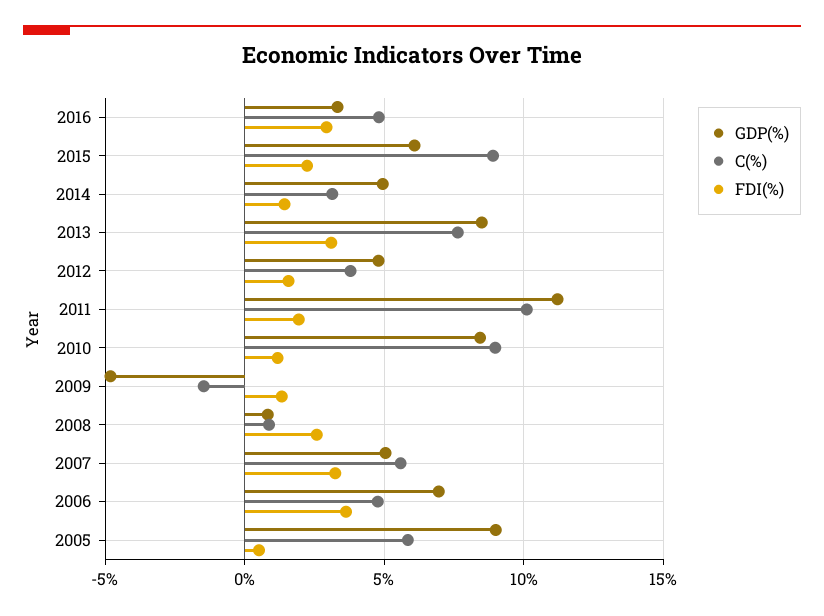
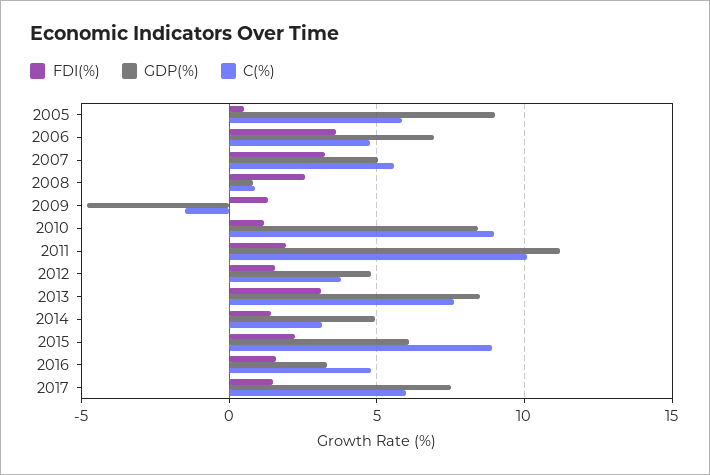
FDI(%), 2016: 3 -> 1.5
FDI(%), 2017: none -> 1.5
GDP(%), 2017: none -> 7.5
C(%), 2017: none -> 6

